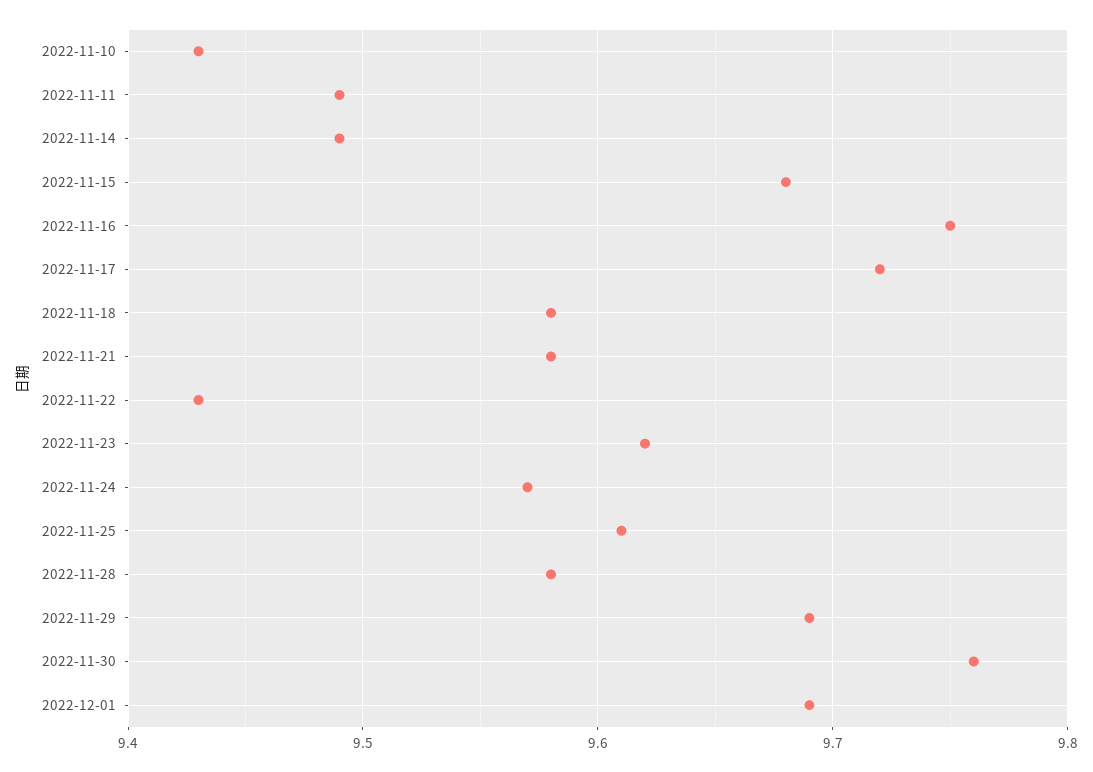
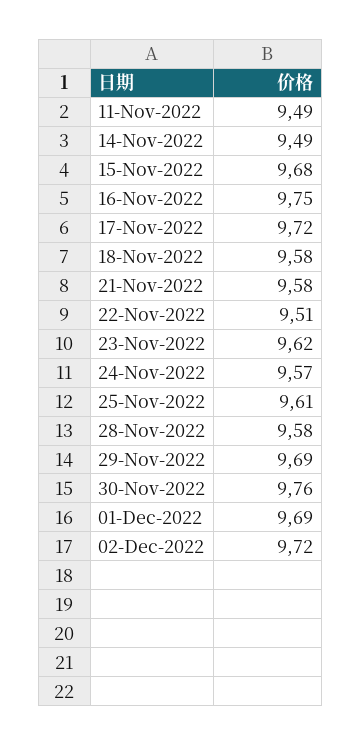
2022-11-10: 9.43 -> none
2022-11-22: 9.43 -> 9.51
02-Dec-2022: none -> 9.72

